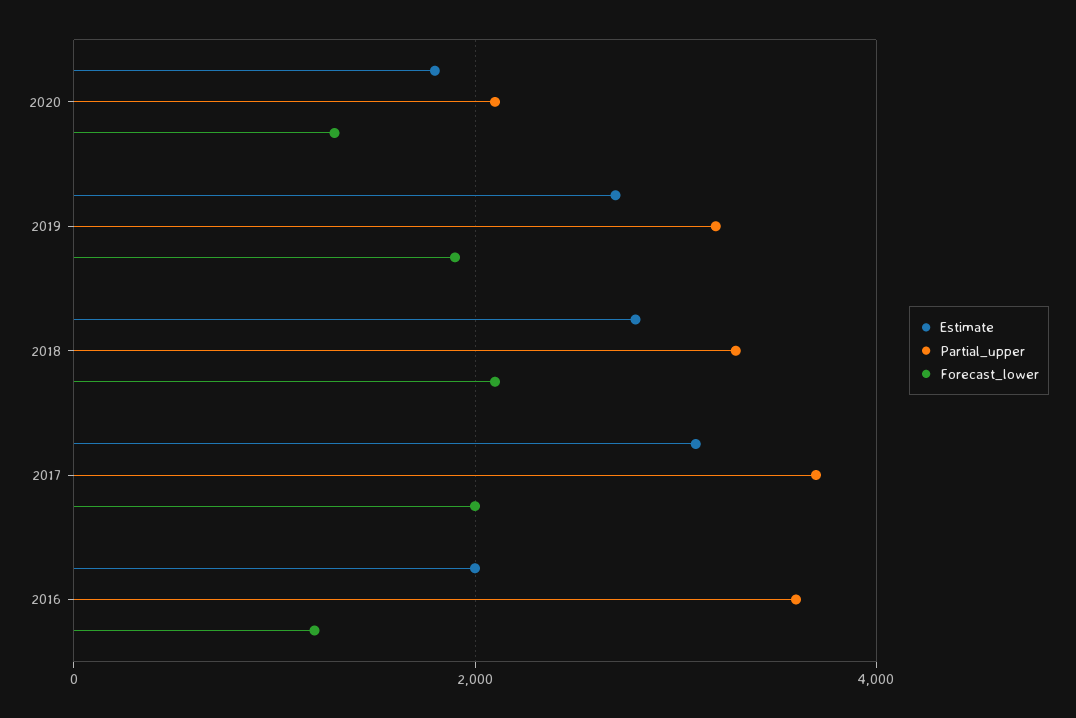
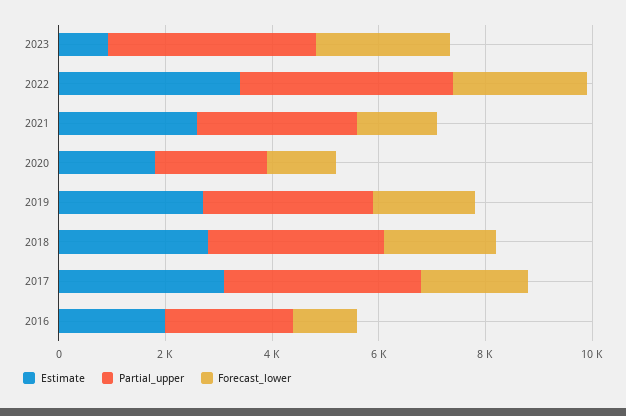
Partial_upper, 2016: 3600 -> 2500
Estimate, 2023: none -> 1000
Partial_upper, 2023: none -> 4000
Forecast_lower, 2023: none -> 2500
Estimate, 2022: none -> 3500
Partial_upper, 2022: none -> 4000
Forecast_lower, 2022: none -> 2500
Estimate, 2021: none -> 2500
Partial_upper, 2021: none -> 3000
Forecast_lower, 2021: none -> 1500

